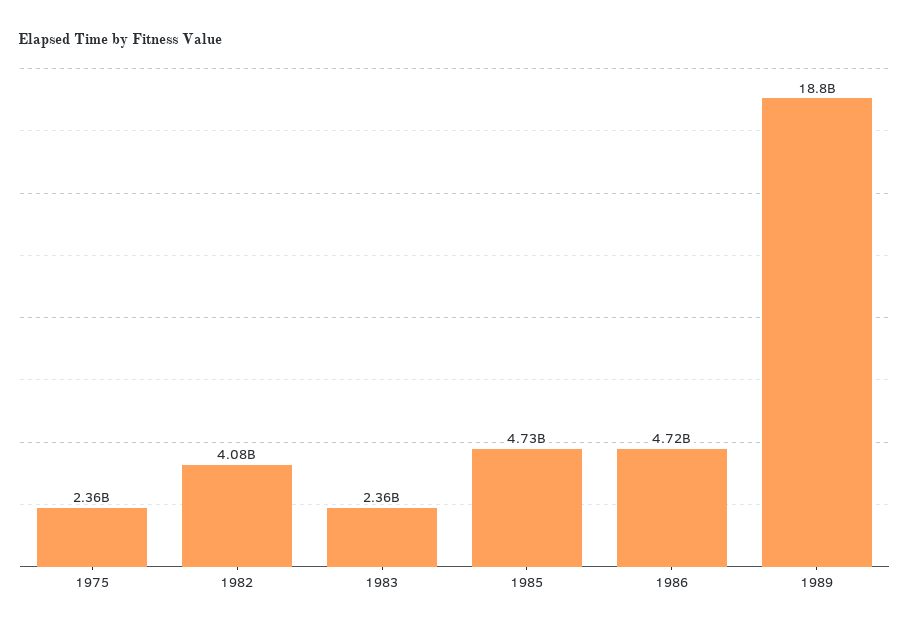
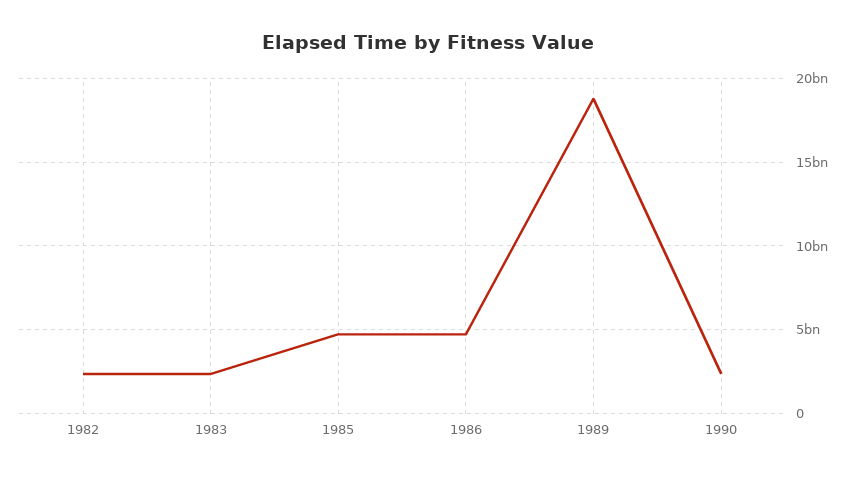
1975: 2360000000 -> none
1982: 4080000000 -> 2500000000
1990: none -> 2500000000

